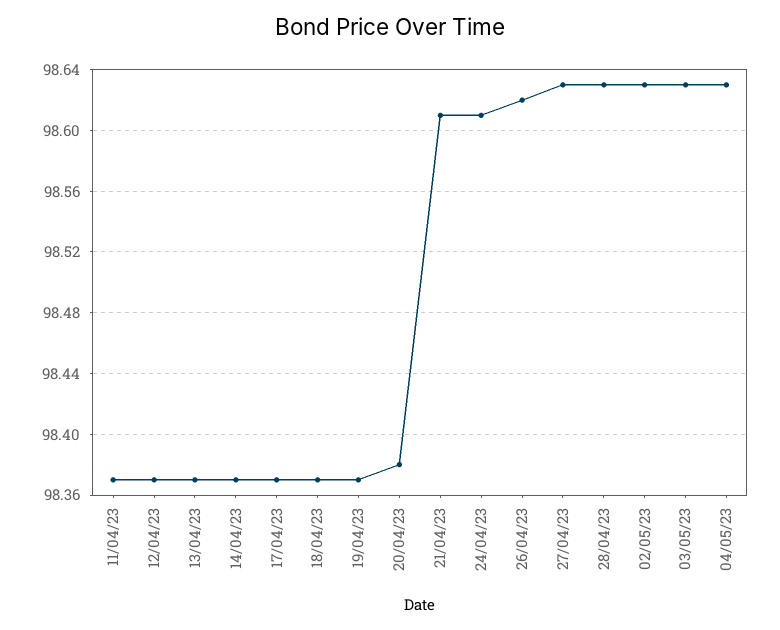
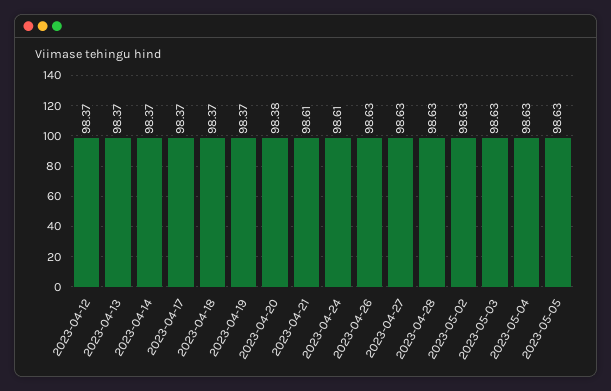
11/04/23: 98.37 -> none
26/04/23: 98.62 -> 98.63
2023-05-05: none -> 98.63

